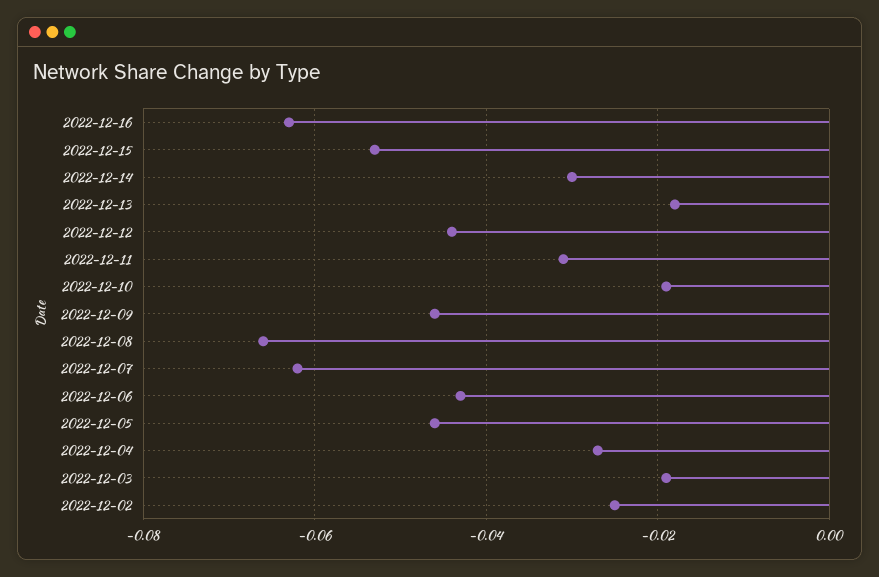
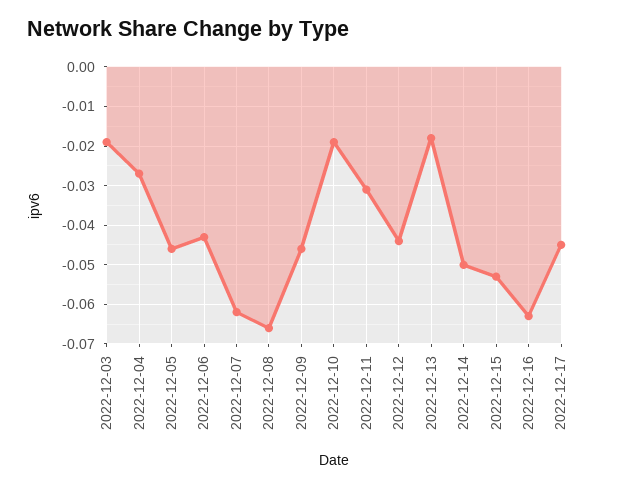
2022-12-14: -0.03 -> -0.05
2022-12-02: -0.025 -> none
2022-12-17: none -> -0.045

